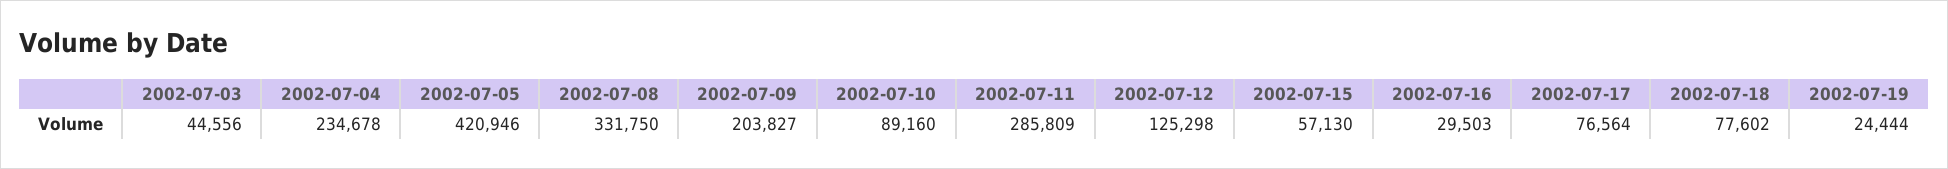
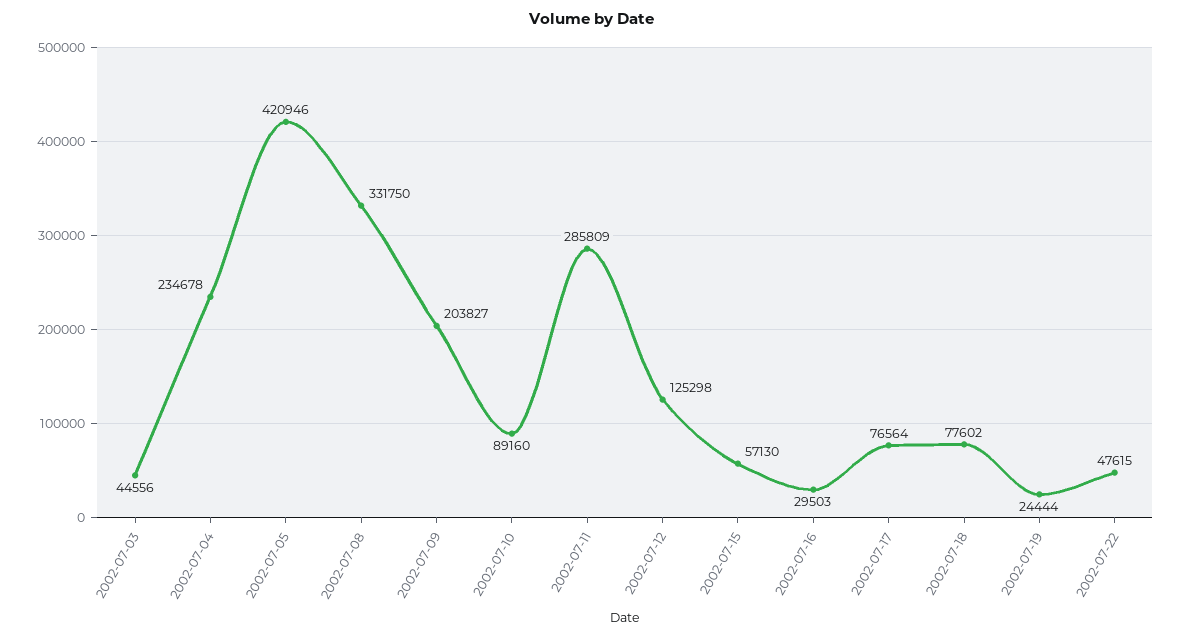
2002-07-22: none -> 47615

